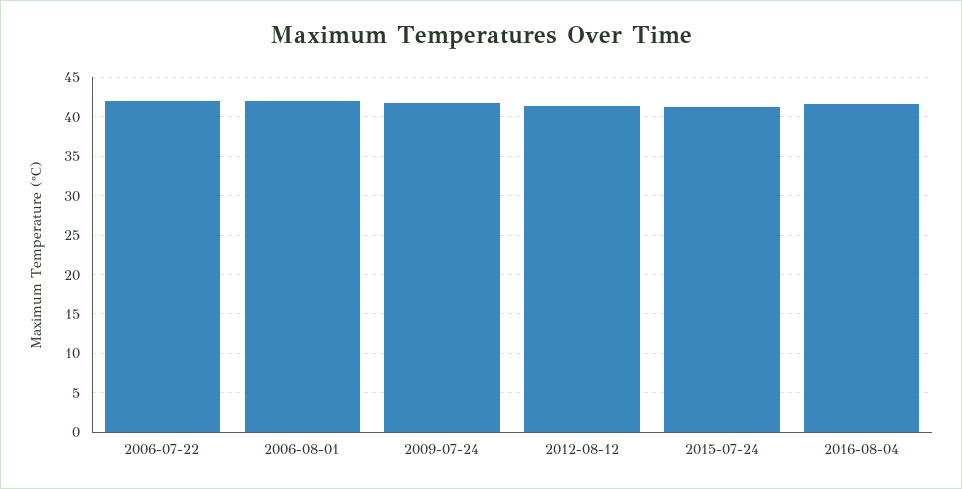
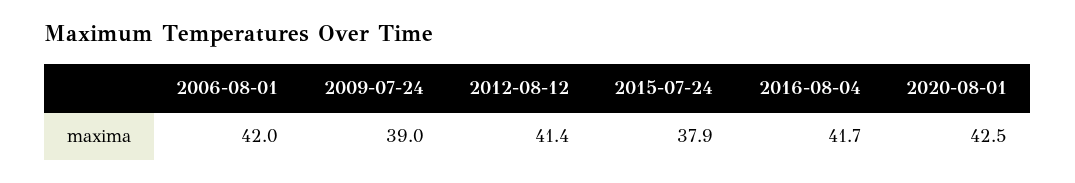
2006-07-22: 42 -> none
2009-07-24: 42 -> 39
2015-07-24: 41 -> 37.9
2020-08-01: none -> 42.5

